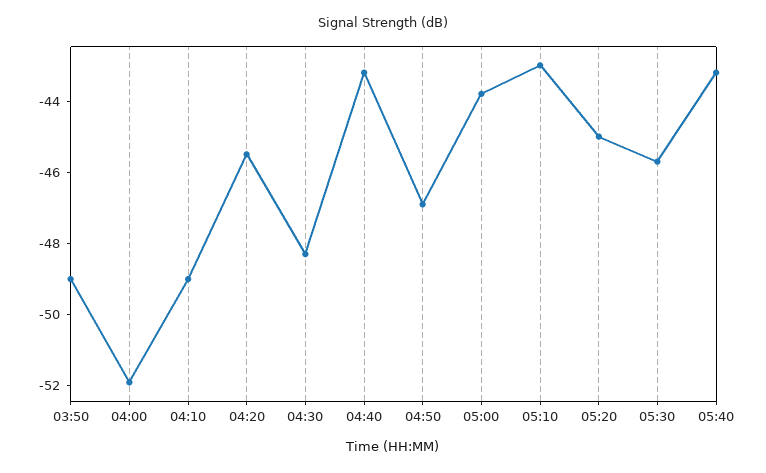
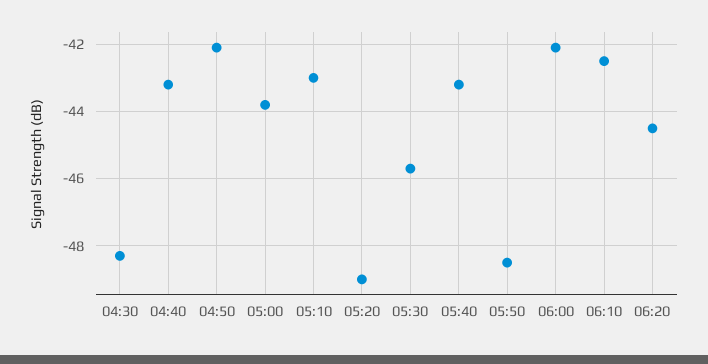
03:50: -49 -> none
04:00: -52 -> none
04:10: -49 -> none
04:20: -45.5 -> none
04:50: -47 -> -42
05:20: -45 -> -49
05:50: none -> -48.5
06:00: none -> -42
06:10: none -> -42.5
06:20: none -> -44.5

